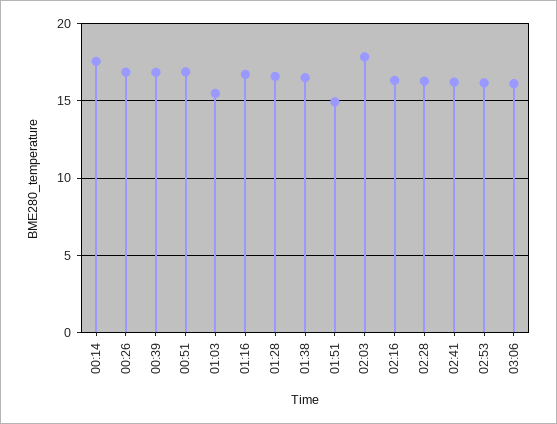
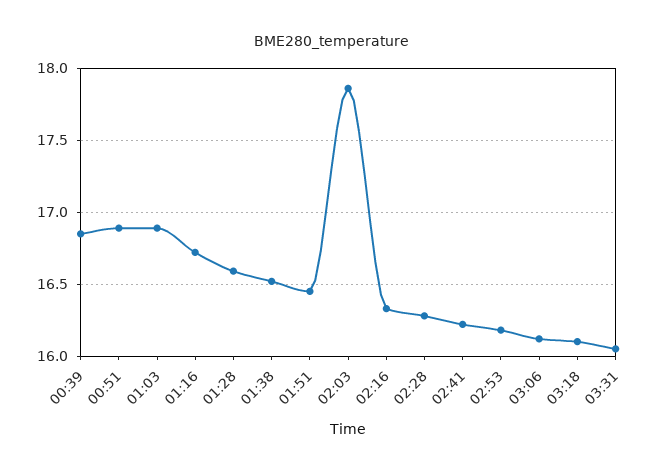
00:14: 17.5 -> none
00:26: 17 -> none
01:03: 15.5 -> 16.9
01:51: 15 -> 16.45
03:18: none -> 16.1
03:31: none -> 16.05

